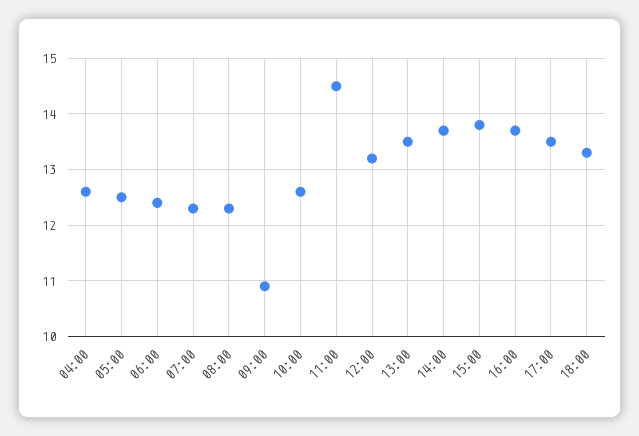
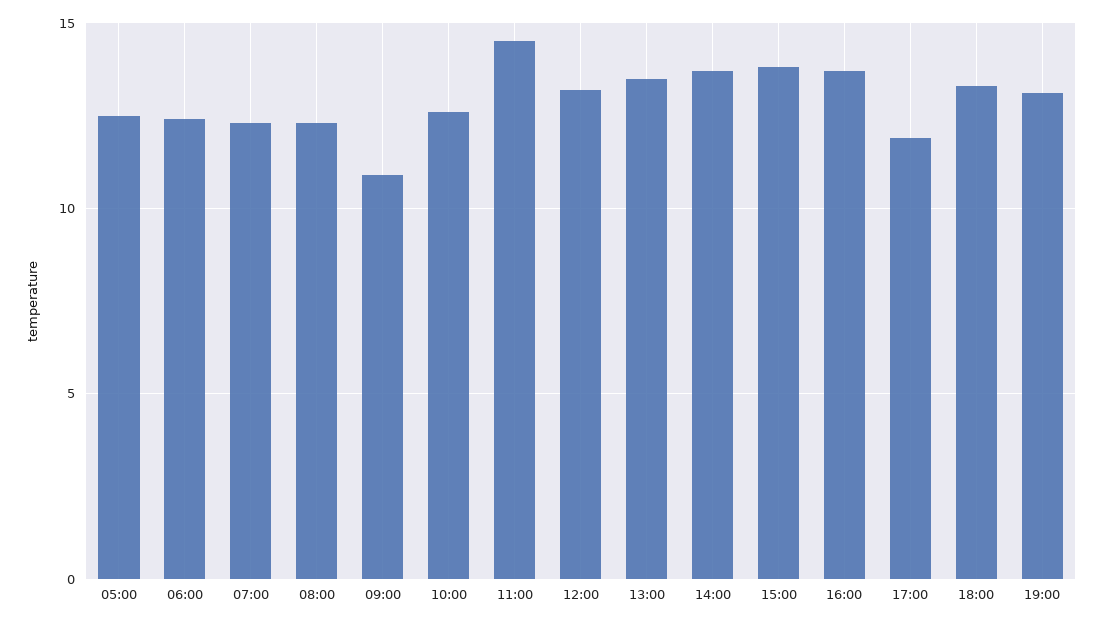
04:00: 12.5 -> none
17:00: 13.5 -> 12
19:00: none -> 13

